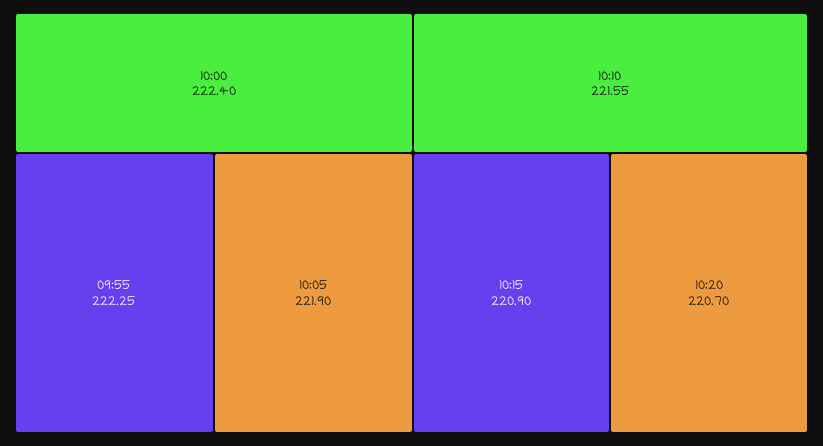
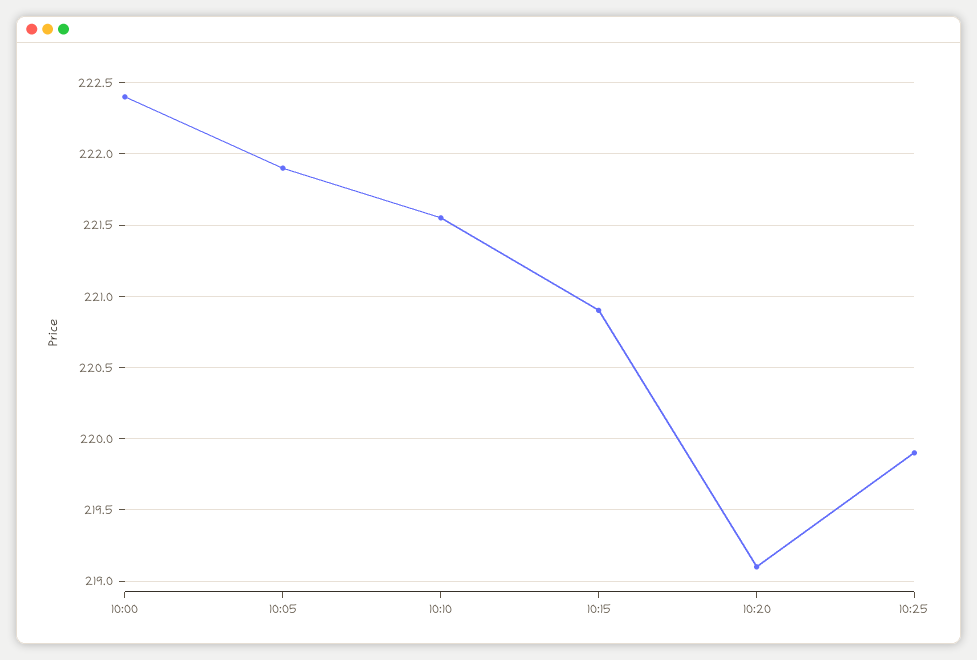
09:55: 222.25 -> none
10:20: 220.7 -> 219.1
10:25: none -> 219.9

